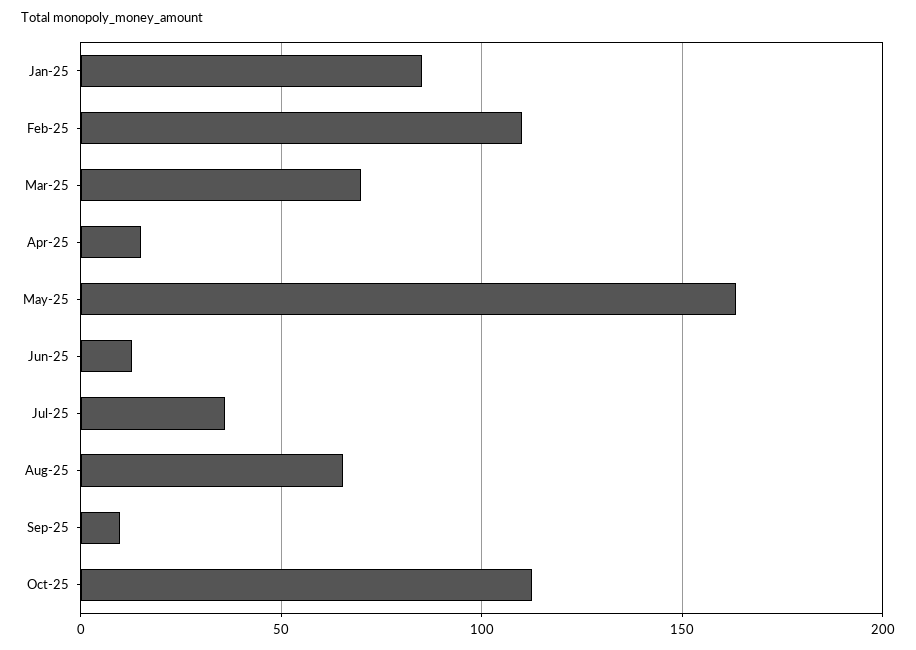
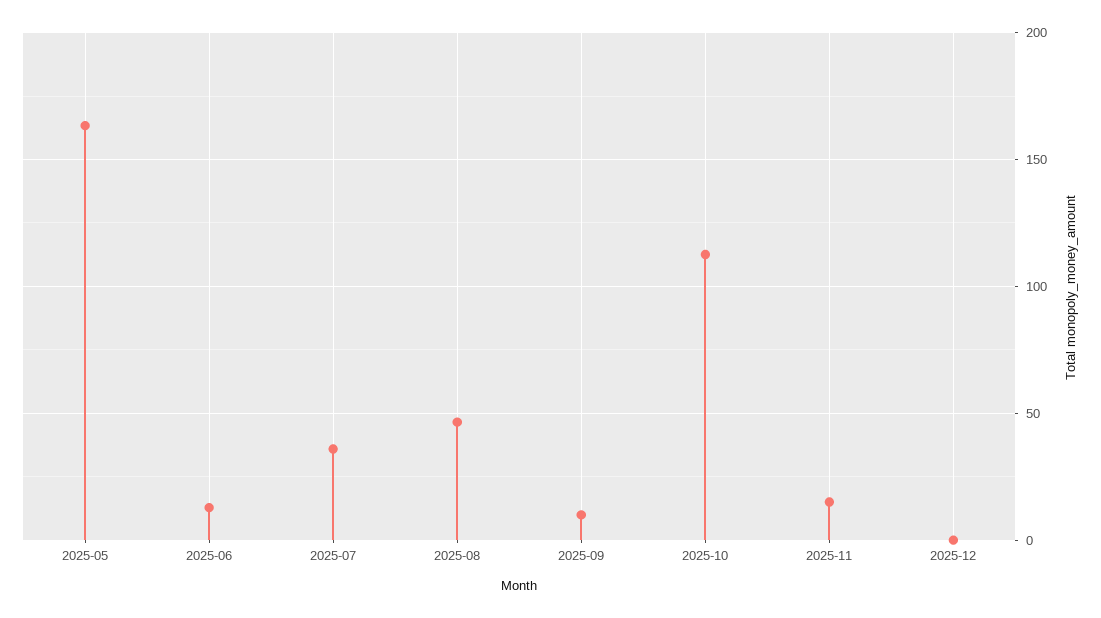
Jan-25: 85 -> none
Feb-25: 110 -> none
Mar-25: 70 -> none
Apr-25: 15 -> none
Aug-25: 65 -> 45
2025-11: none -> 15
2025-12: none -> 0

